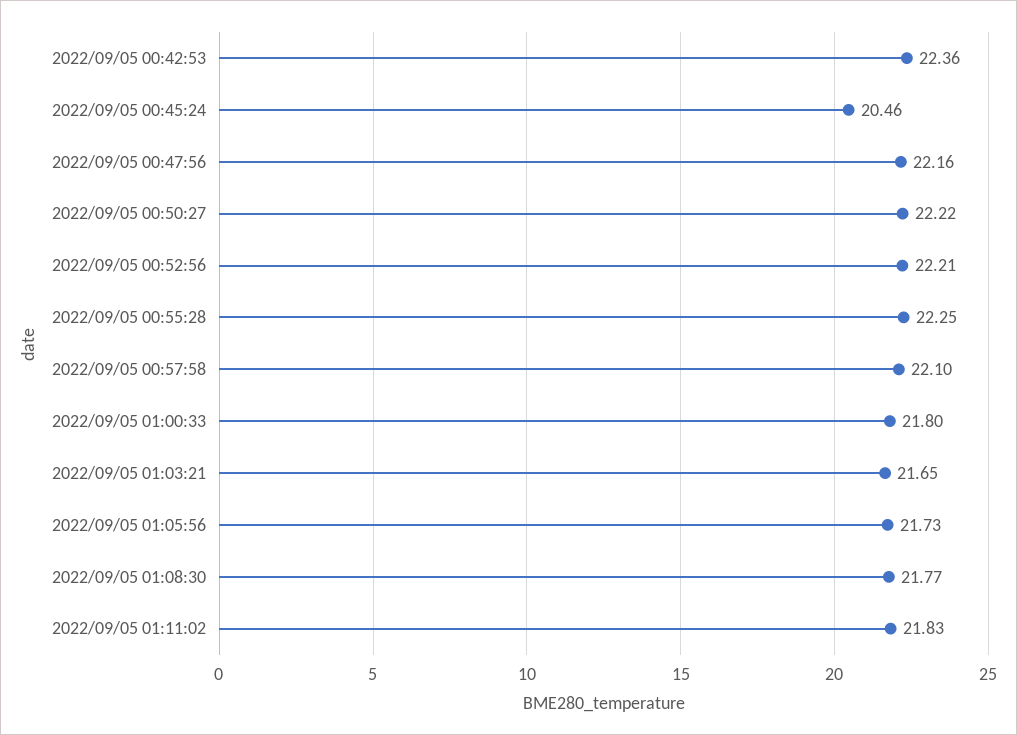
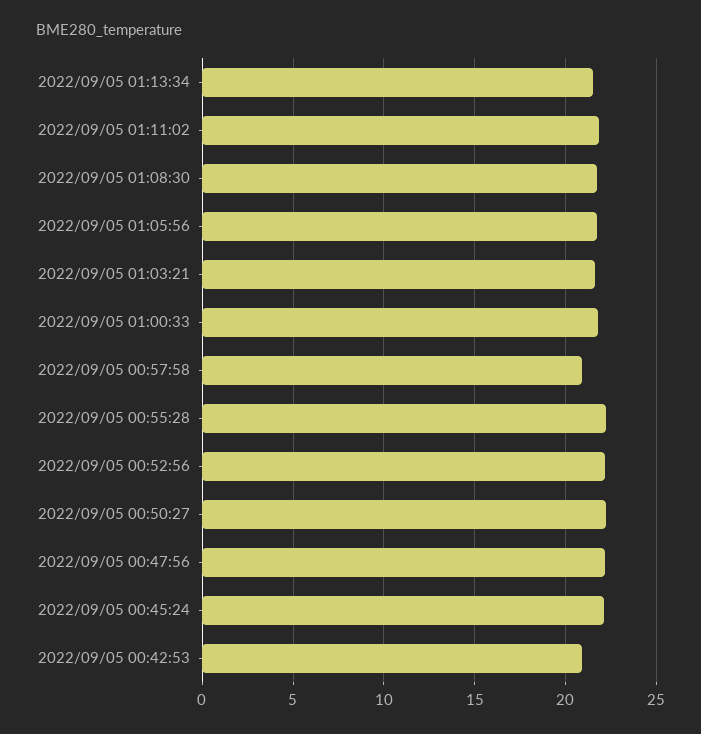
2022/09/05 00:42:53: 22.36 -> 21
2022/09/05 00:45:24: 20.46 -> 22
2022/09/05 00:57:58: 22.1 -> 21
2022/09/05 01:13:34: none -> 21.5

